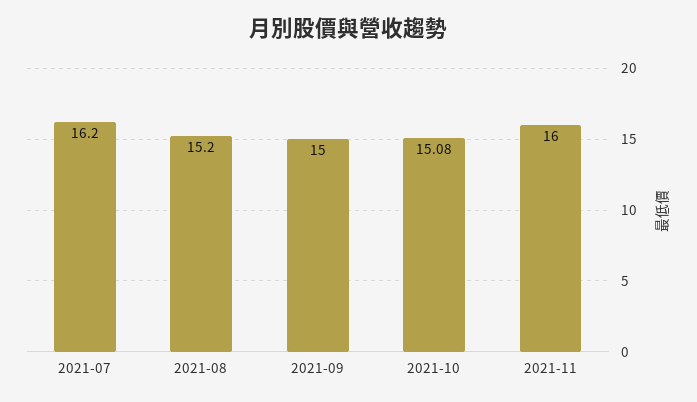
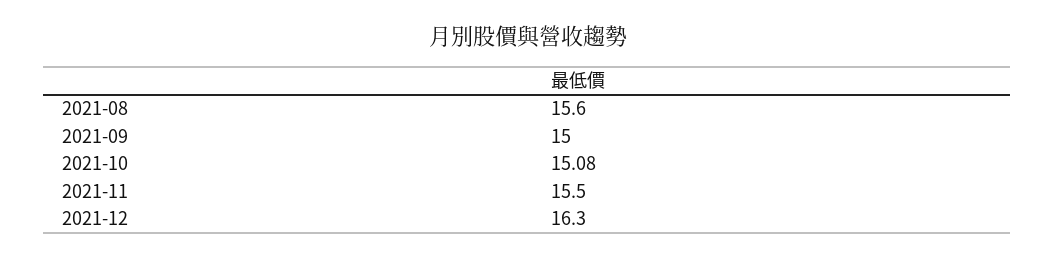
2021-07: 16.2 -> none
2021-08: 15.2 -> 15.6
2021-11: 16 -> 15.5
2021-12: none -> 16.3

